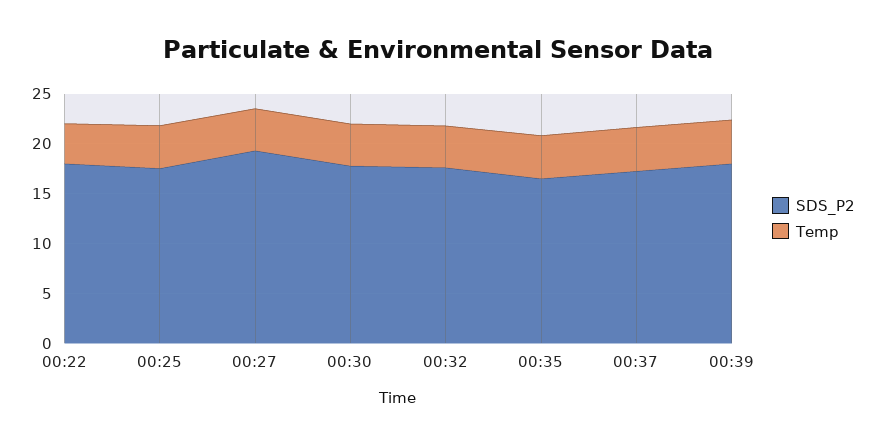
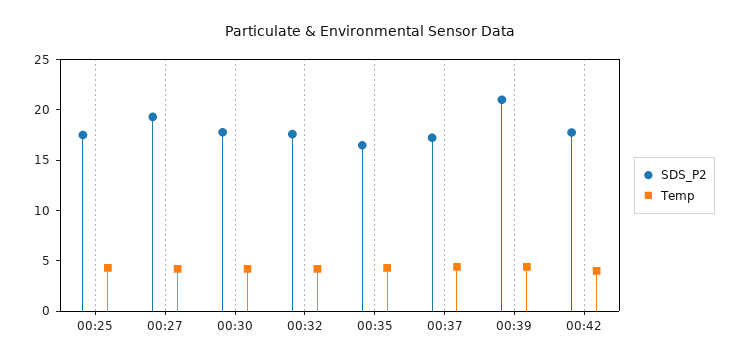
SDS_P2, 00:22: 18 -> none
Temp, 00:22: 4 -> none
SDS_P2, 00:39: 18 -> 21
SDS_P2, 00:42: none -> 18
Temp, 00:42: none -> 4

